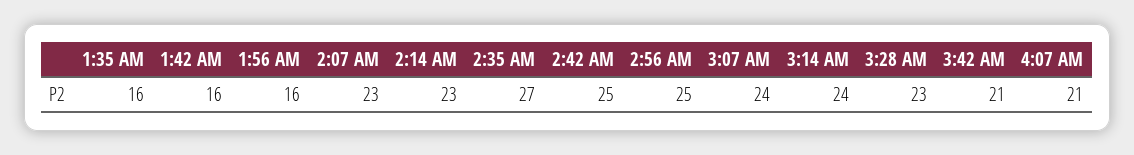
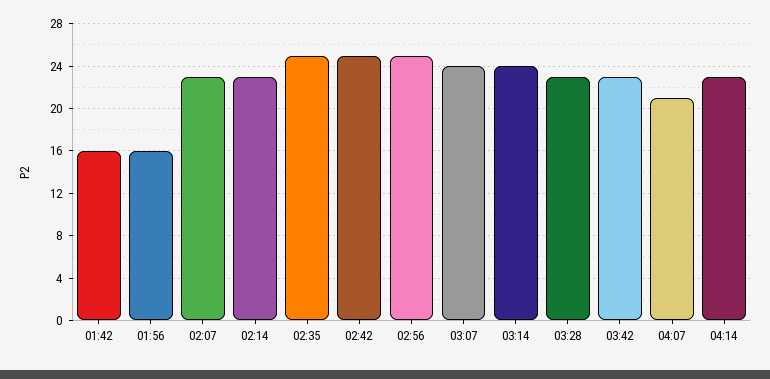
1:35 AM: 16 -> none
2:35 AM: 27 -> 25
3:42 AM: 21 -> 23
04:14: none -> 23

